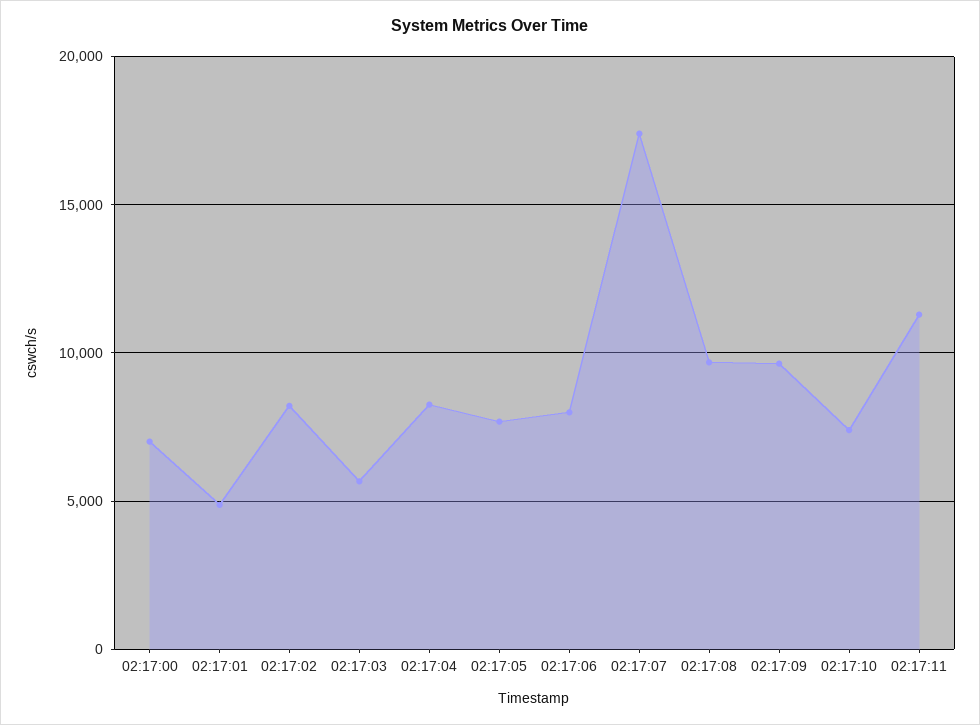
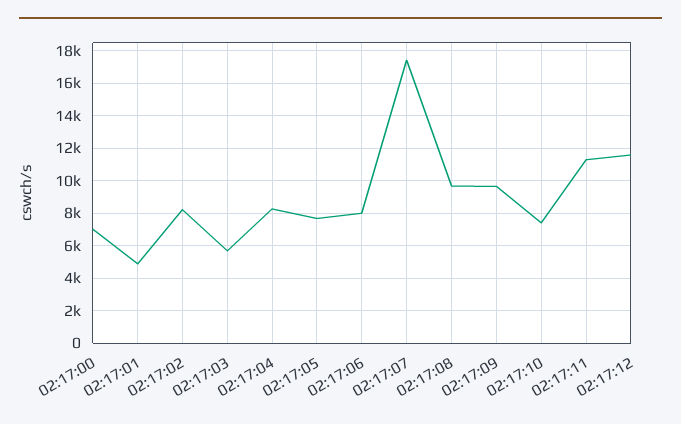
02:17:12: none -> 11500

